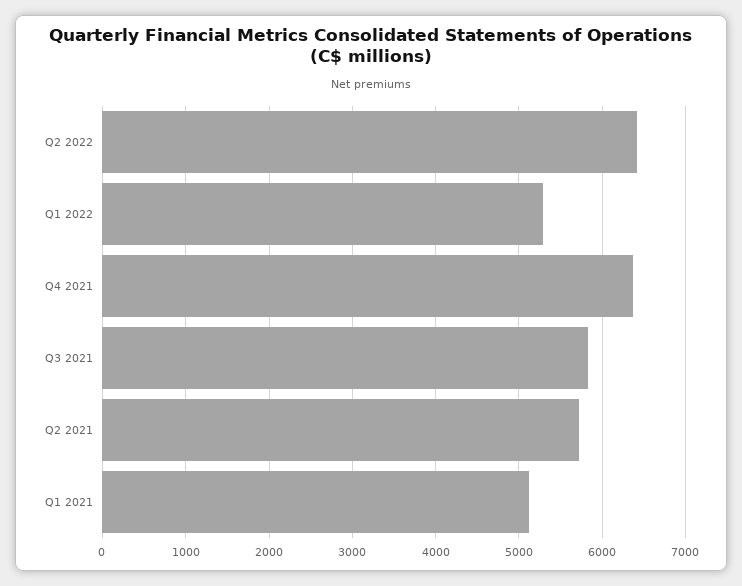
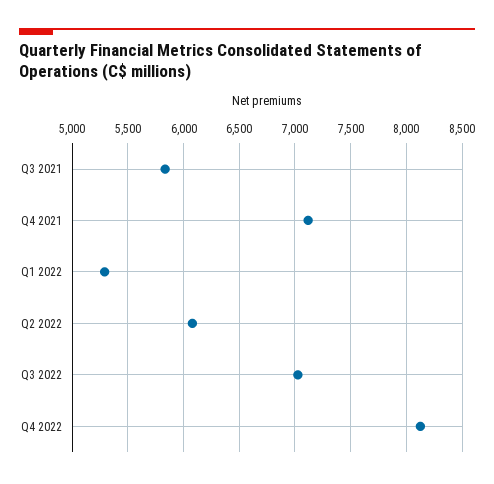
Q2 2022: 6400 -> 6100
Q4 2021: 6400 -> 7100
Q2 2021: 5700 -> none
Q1 2021: 5100 -> none
Q3 2022: none -> 7000
Q4 2022: none -> 8100

